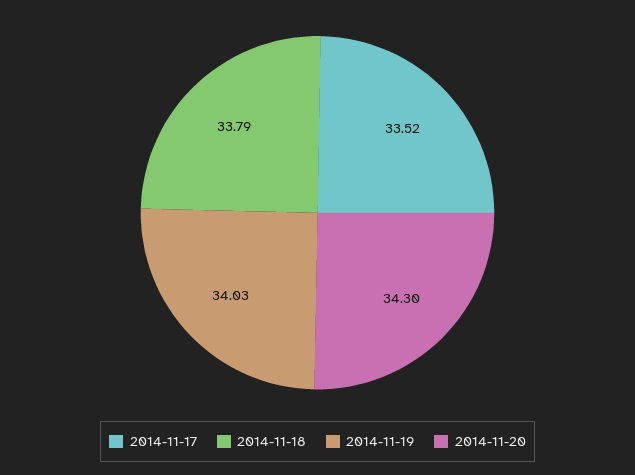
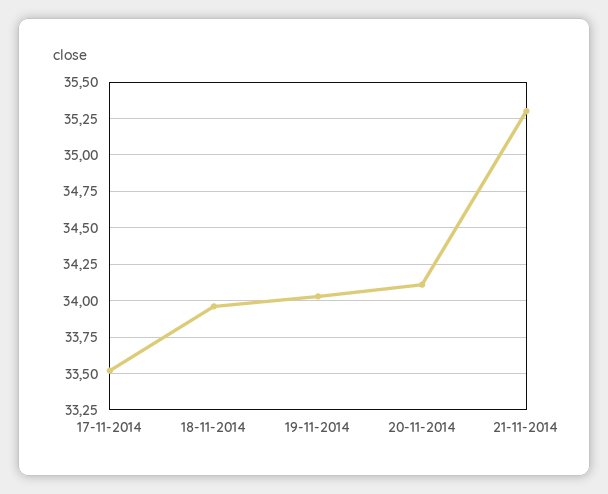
2014-11-18: 33.79 -> 33.95
2014-11-20: 34.3 -> 34.1
21-11-2014: none -> 35.3

